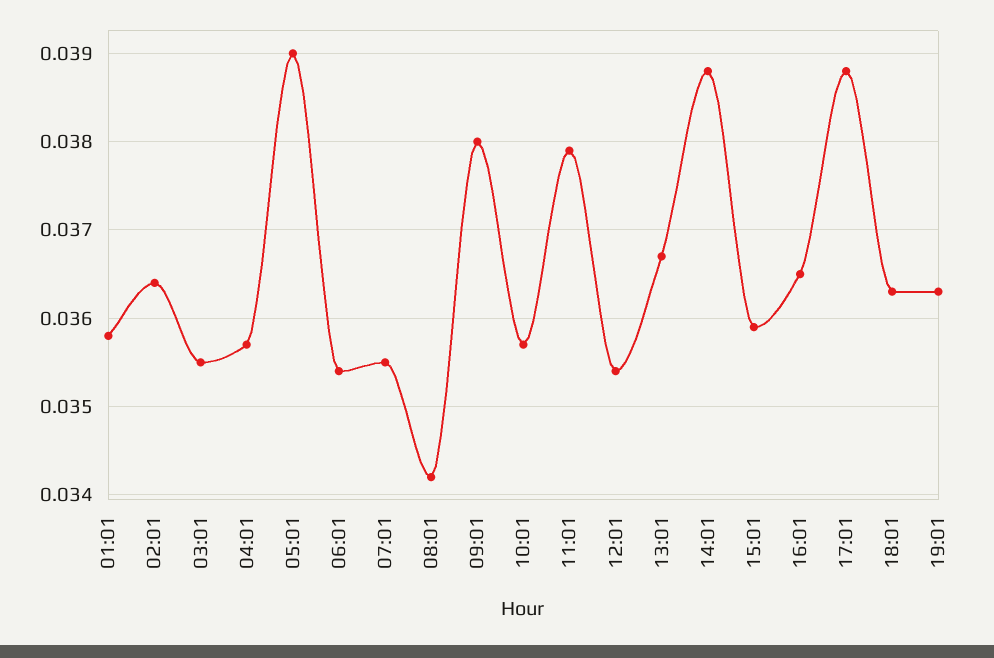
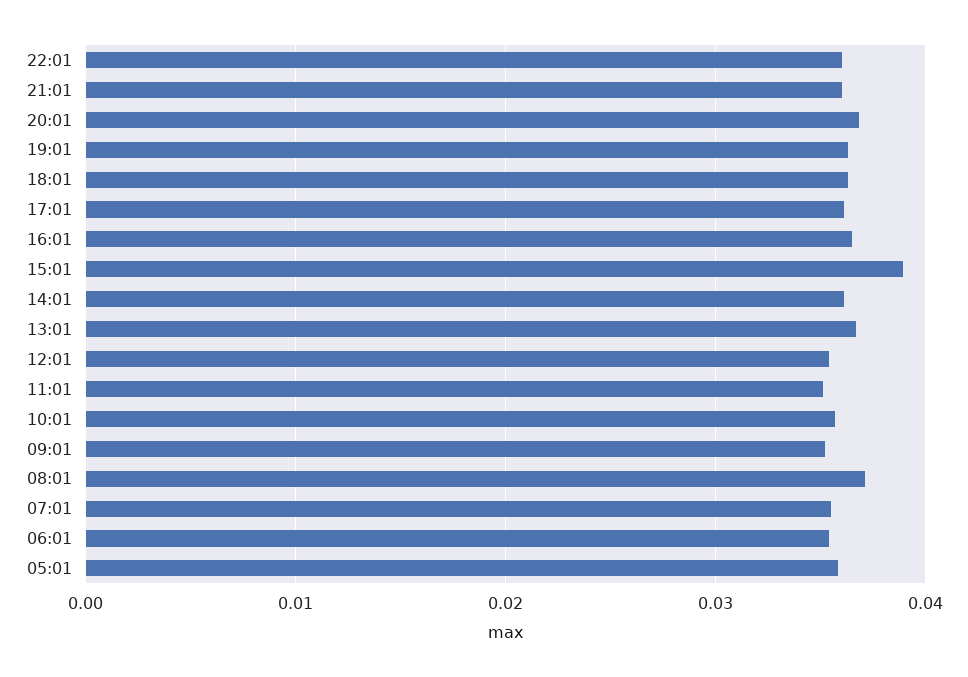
01:01: 0.0358 -> none
02:01: 0.0364 -> none
03:01: 0.0355 -> none
04:01: 0.0357 -> none
05:01: 0.039 -> 0.036
08:01: 0.0342 -> 0.037
09:01: 0.038 -> 0.035
11:01: 0.0379 -> 0.035
14:01: 0.0388 -> 0.036
15:01: 0.0359 -> 0.039
17:01: 0.0388 -> 0.036
22:01: none -> 0.036
21:01: none -> 0.036
20:01: none -> 0.037

